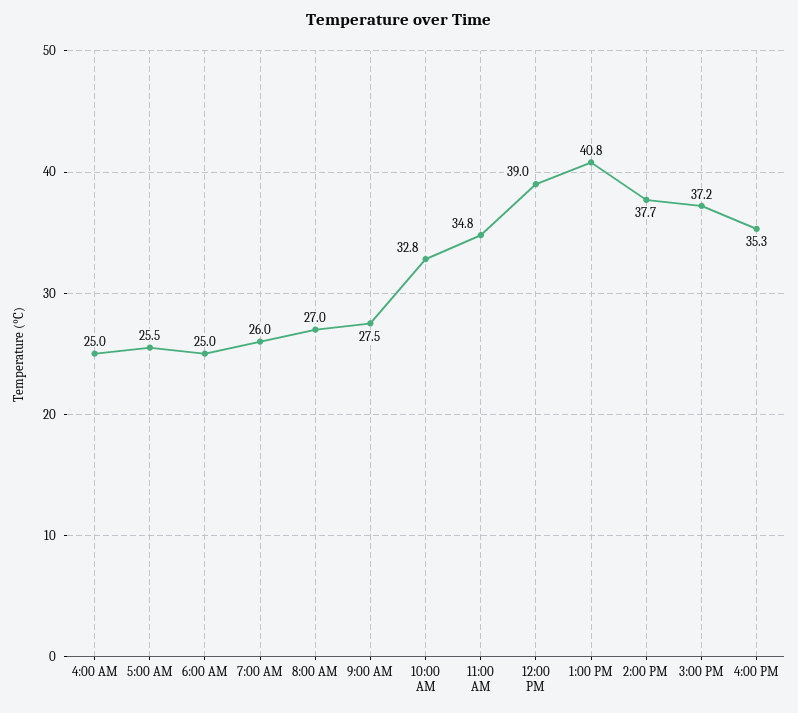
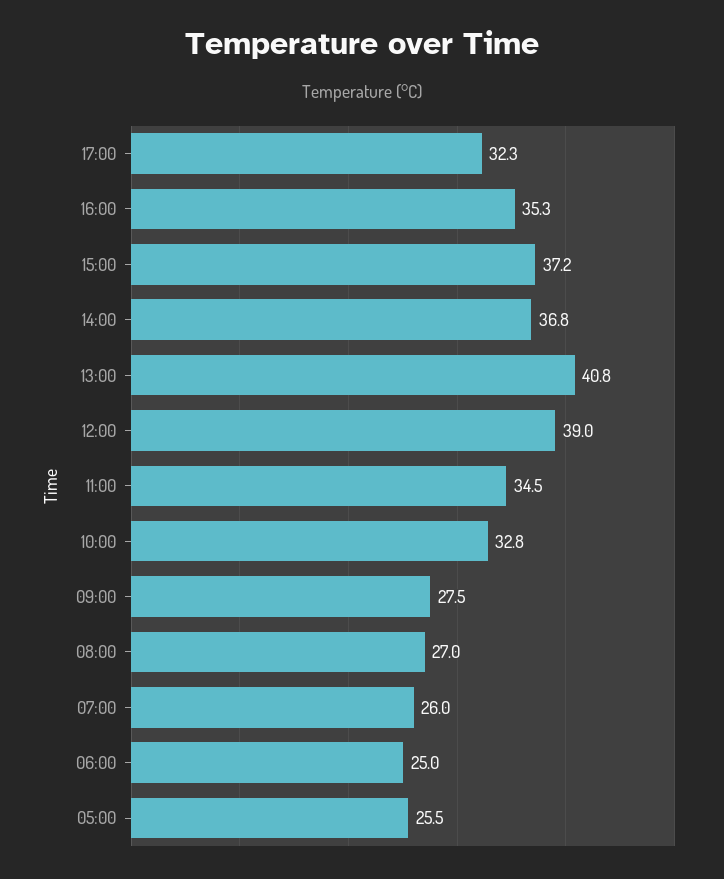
4:00 AM: 25 -> none
11:00 AM: 34.8 -> 34.5
2:00 PM: 37.7 -> 36.8
17:00: none -> 32.3

